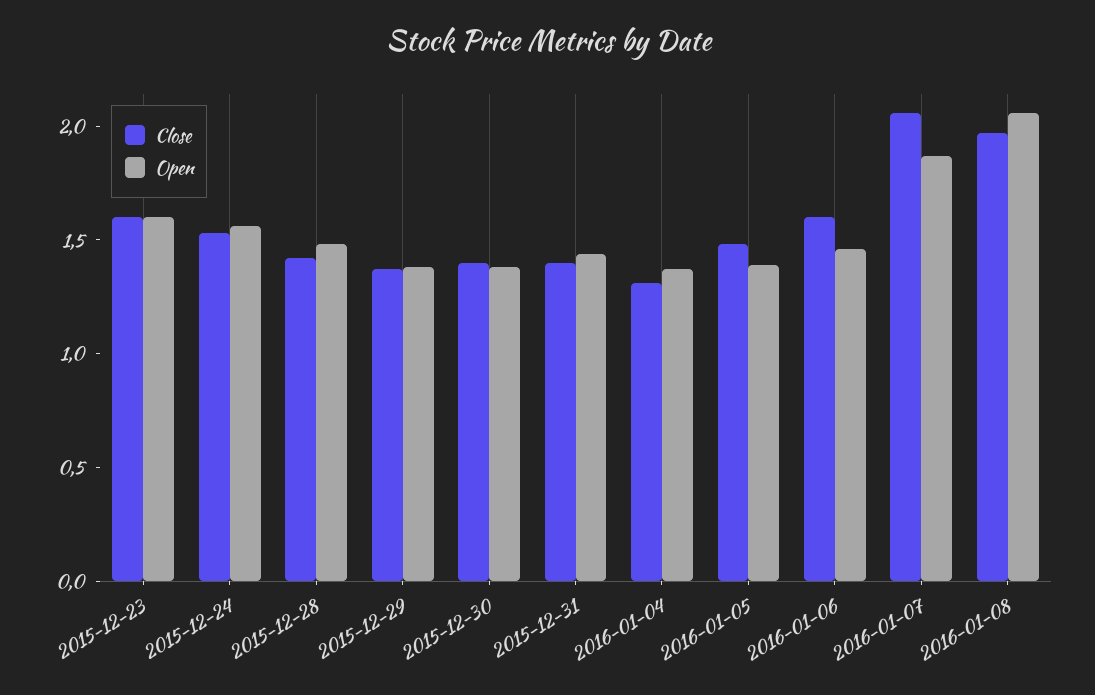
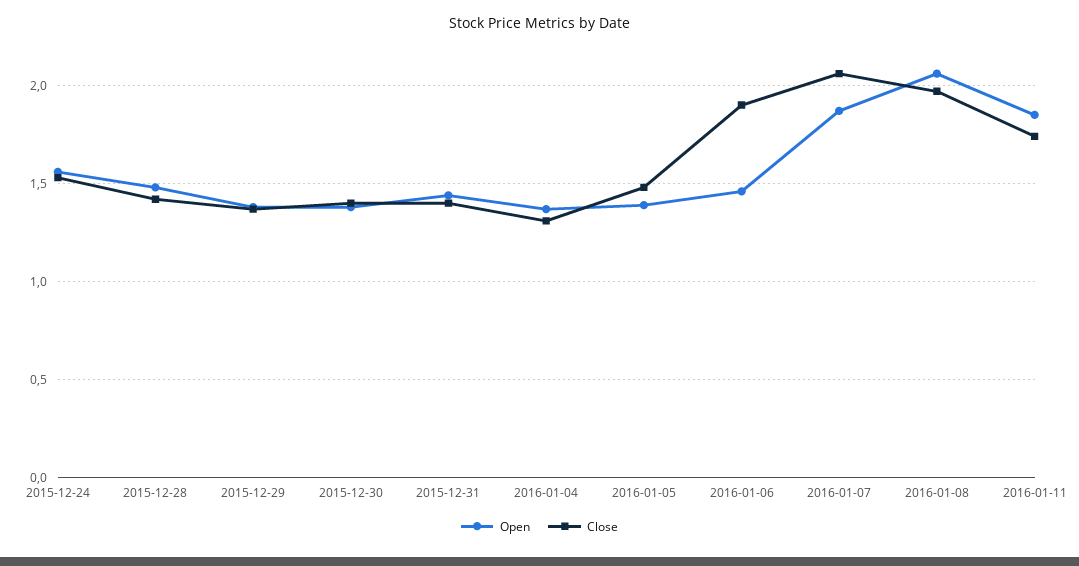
Close, 2015-12-23: 1.6 -> none
Open, 2015-12-23: 1.6 -> none
Close, 2016-01-06: 1.6 -> 1.9
Open, 2016-01-11: none -> 1.85
Close, 2016-01-11: none -> 1.75

